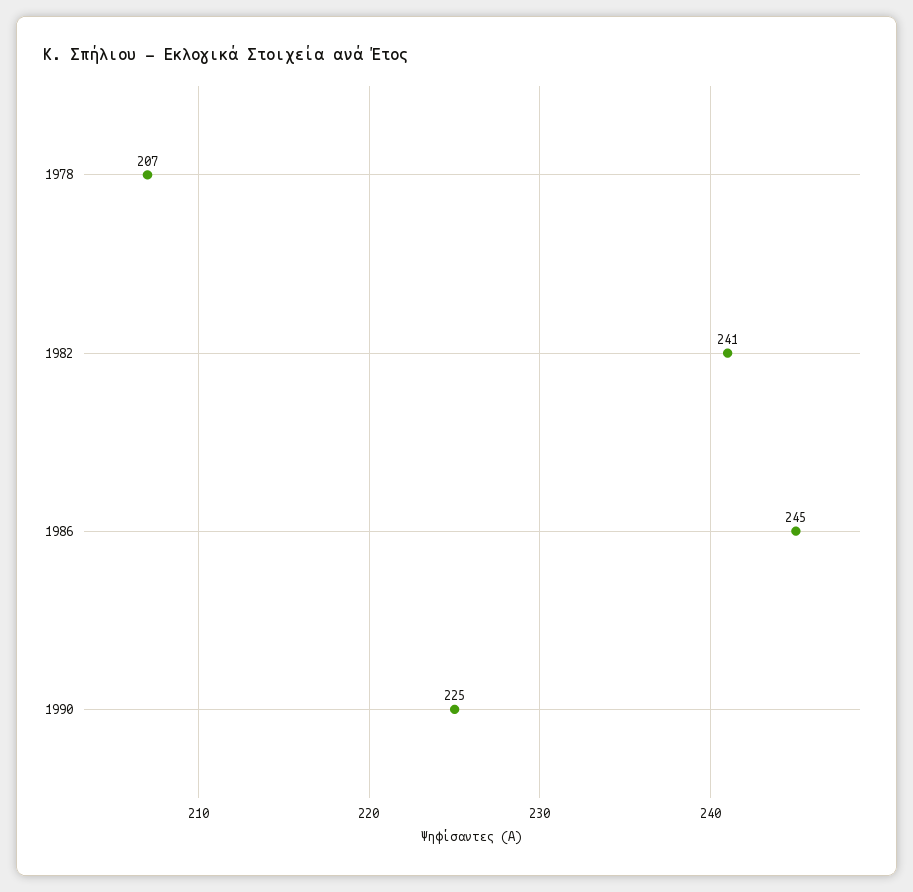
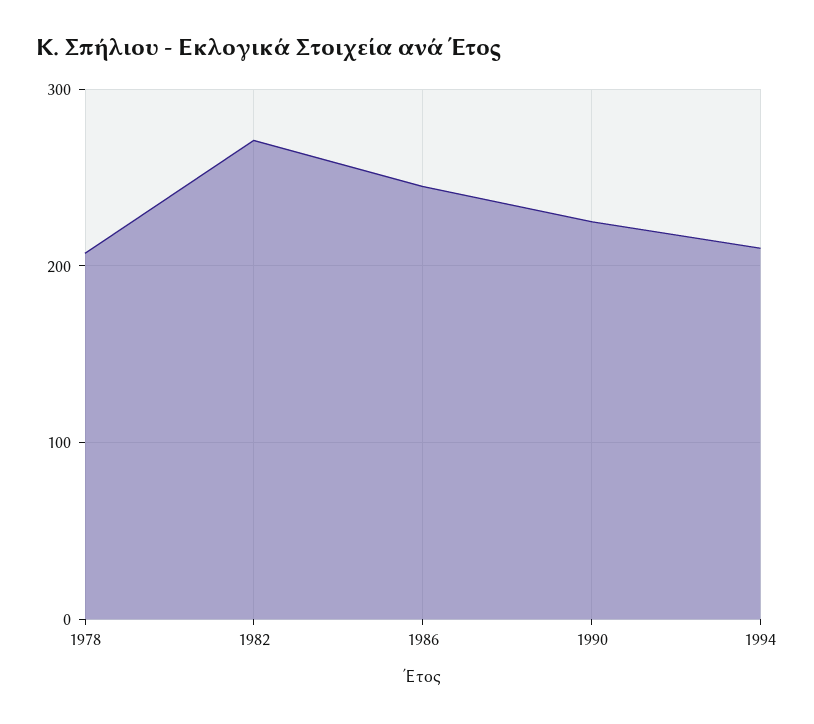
1982: 241 -> 270
1994: none -> 210

